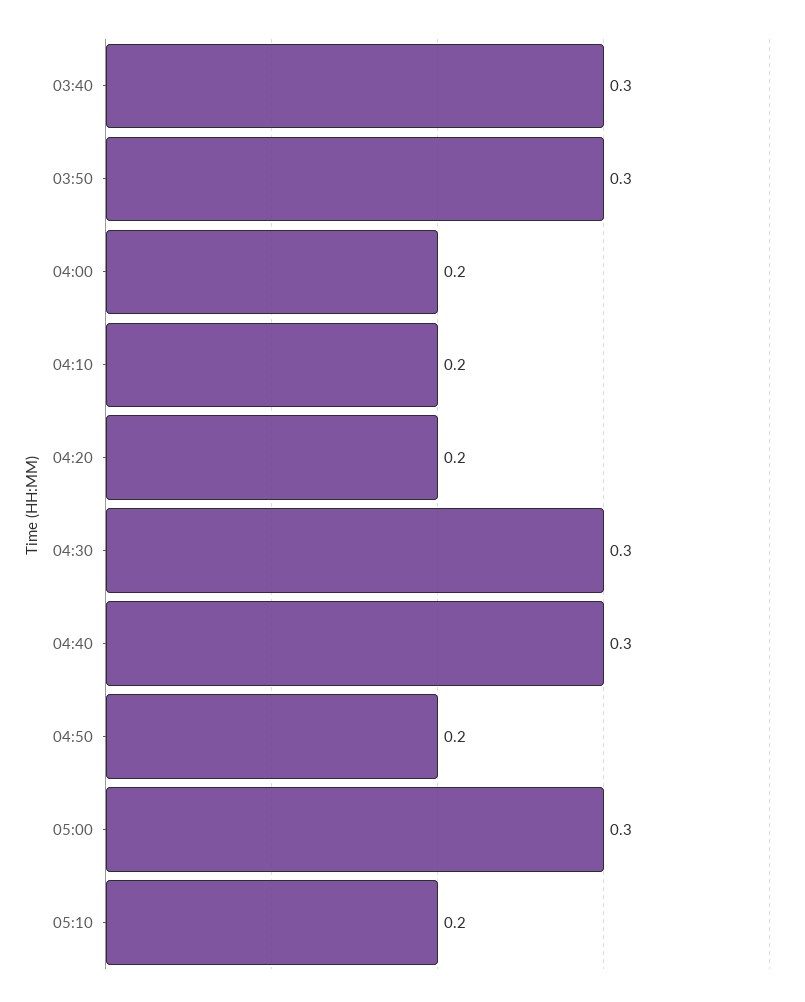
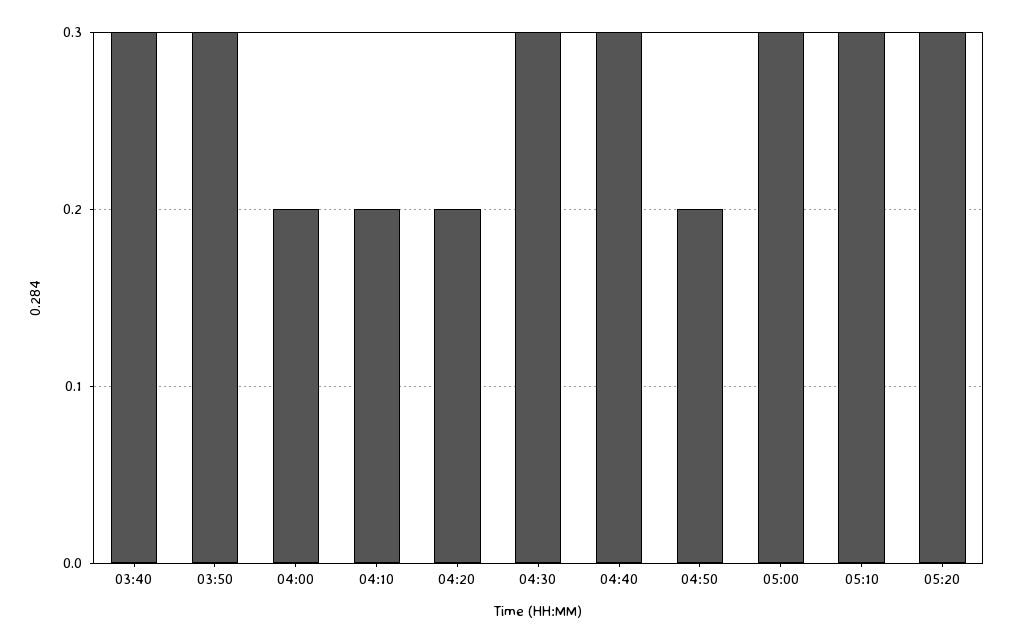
05:10: 0.2 -> 0.3
05:20: none -> 0.3

